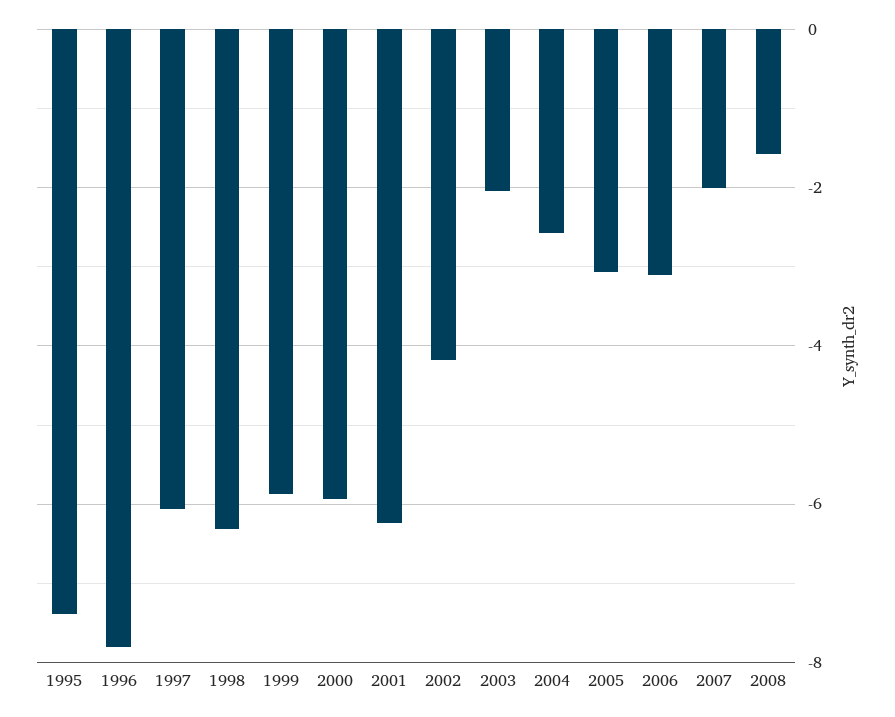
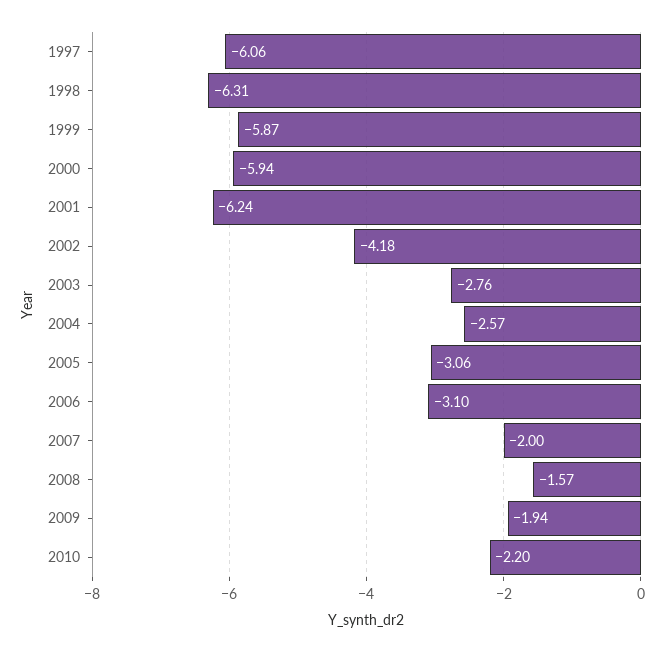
1995: -7.4 -> none
1996: -7.8 -> none
2003: -2 -> -2.76
2009: none -> -1.94
2010: none -> -2.2

